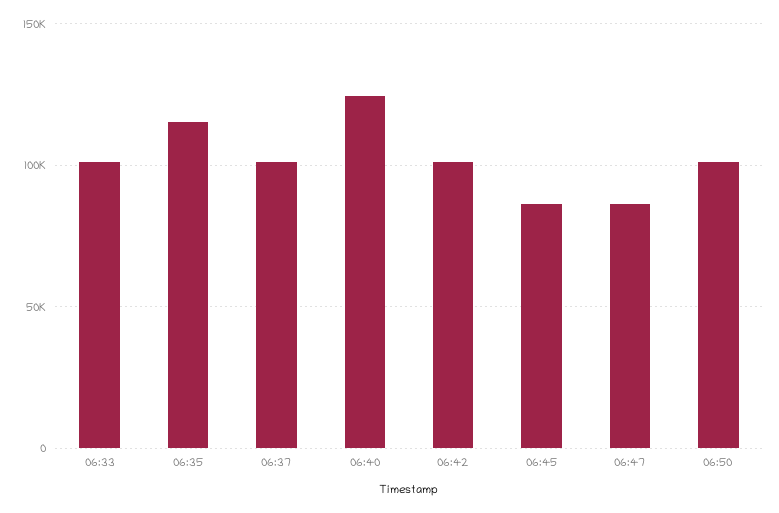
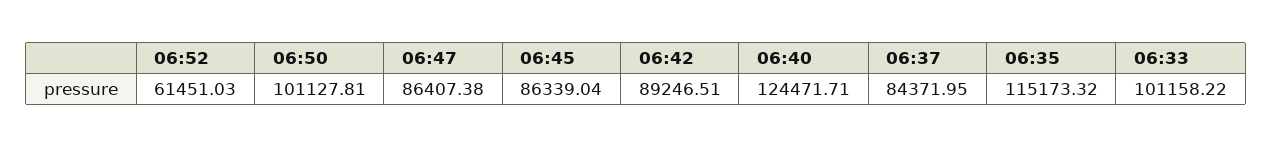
06:37: 100000 -> 84371.95
06:42: 100000 -> 89246.51
06:52: none -> 61451.03

